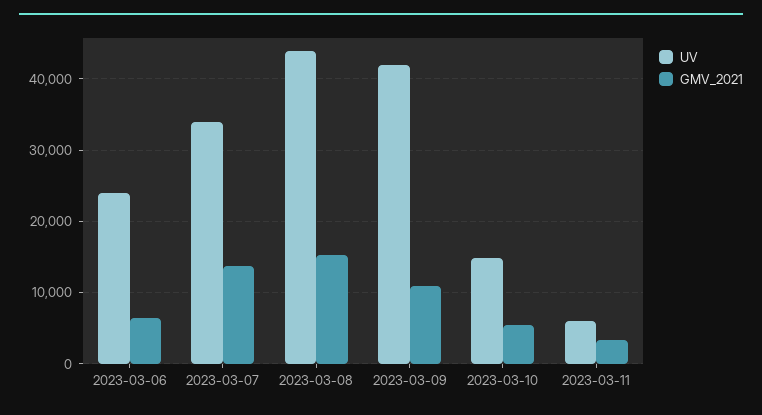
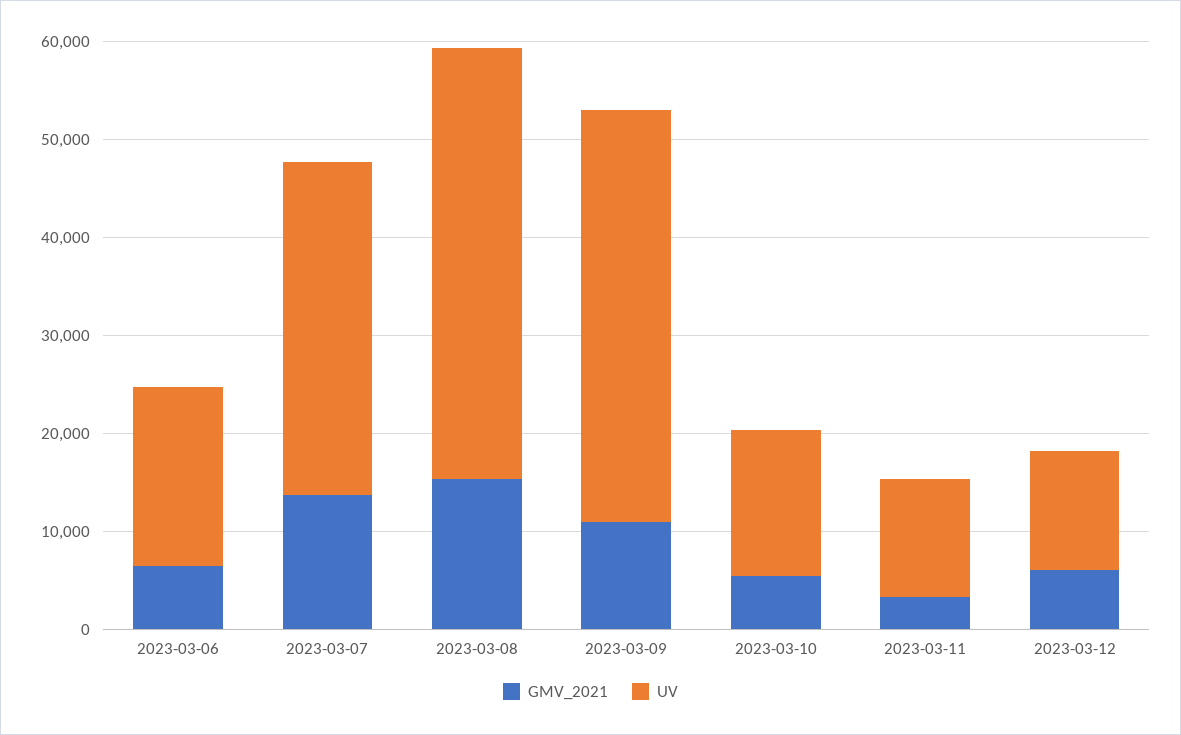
UV, 2023-03-06: 24000 -> 18000
UV, 2023-03-11: 6000 -> 12000
GMV_2021, 2023-03-12: none -> 6000
UV, 2023-03-12: none -> 12000

